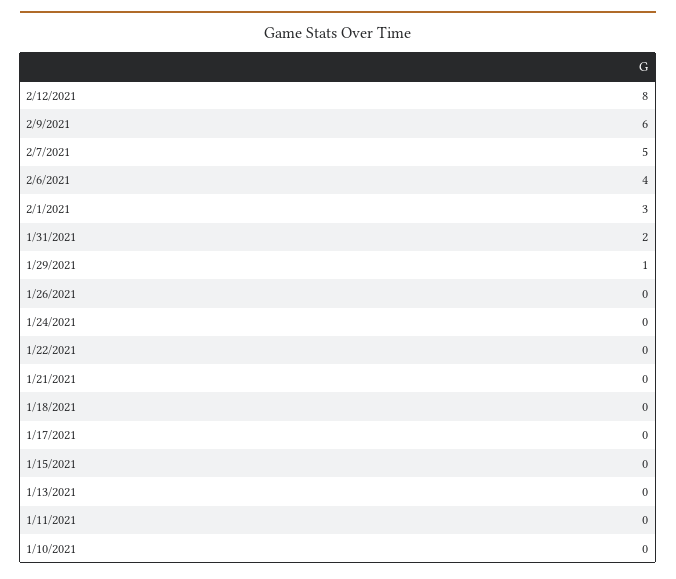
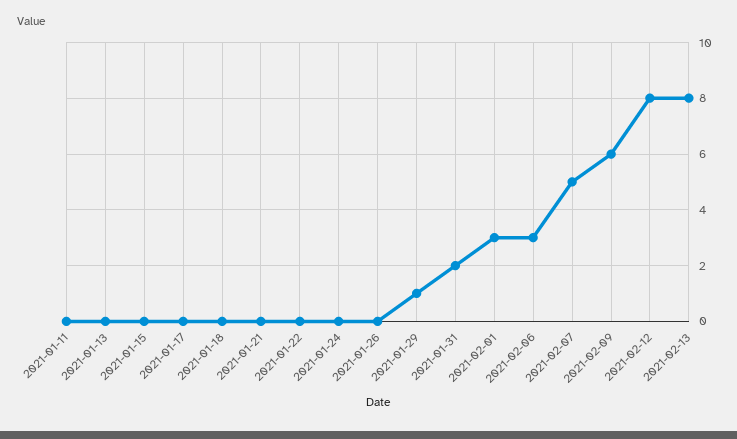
2/6/2021: 4 -> 3
1/10/2021: 0 -> none
2021-02-13: none -> 8

